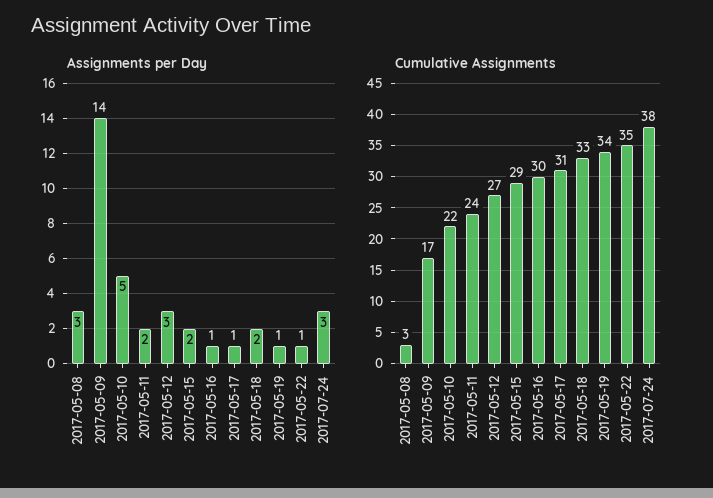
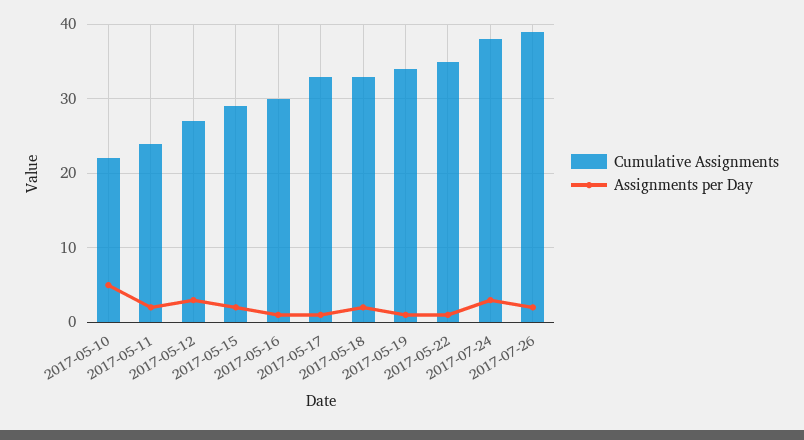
Assignments per Day, 2017-05-08: 3 -> none
Assignments per Day, 2017-05-09: 14 -> none
Cumulative Assignments, 2017-05-08: 3 -> none
Cumulative Assignments, 2017-05-09: 17 -> none
Cumulative Assignments, 2017-05-17: 31 -> 33
Cumulative Assignments, 2017-07-26: none -> 39
Assignments per Day, 2017-07-26: none -> 2

